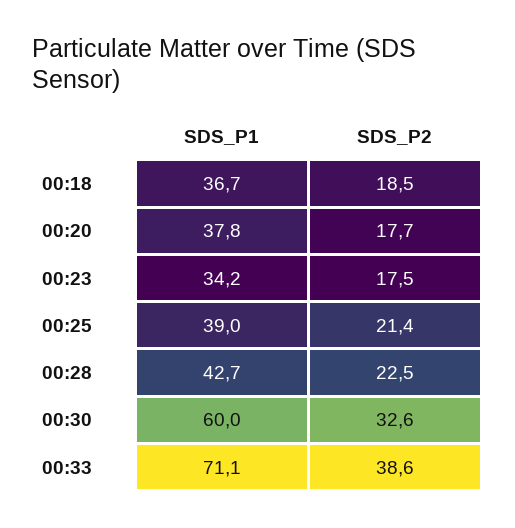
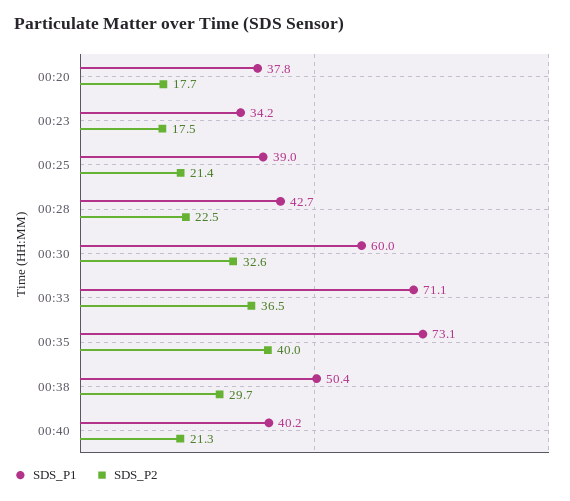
SDS_P1, 00:18: 36.7 -> none
SDS_P2, 00:18: 18.5 -> none
SDS_P2, 00:33: 38.6 -> 36.5
SDS_P1, 00:35: none -> 73.1
SDS_P2, 00:35: none -> 40
SDS_P1, 00:38: none -> 50.4
SDS_P2, 00:38: none -> 29.7
SDS_P1, 00:40: none -> 40.2
SDS_P2, 00:40: none -> 21.3

